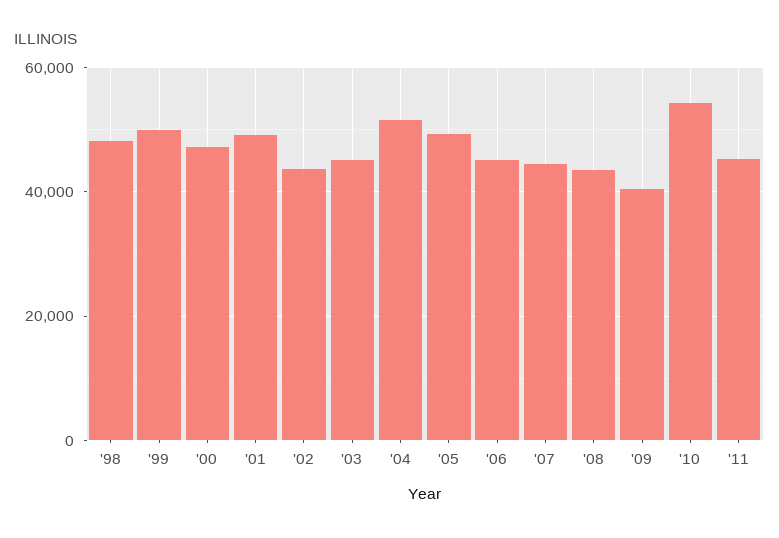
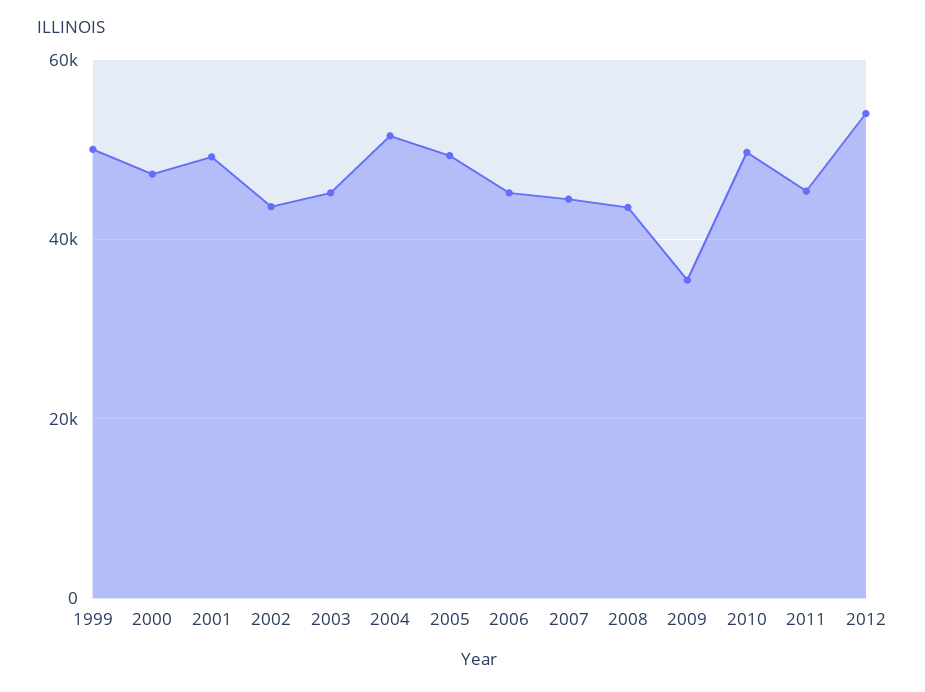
'98: 48000 -> none
'09: 40000 -> 36000
'10: 54000 -> 50000
2012: none -> 54000

